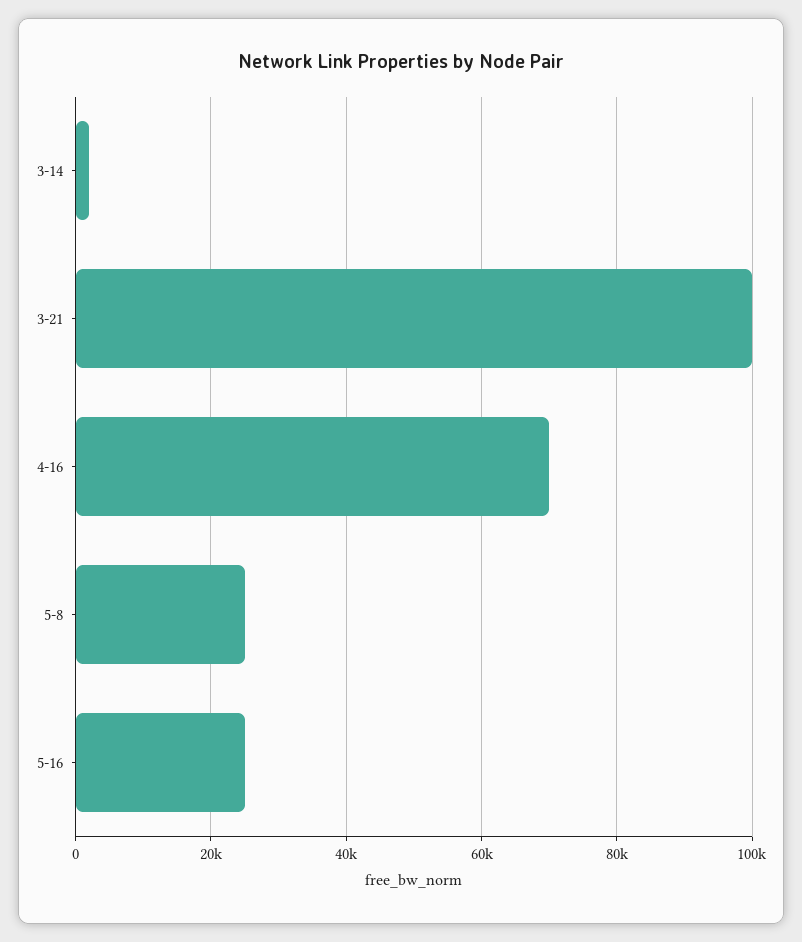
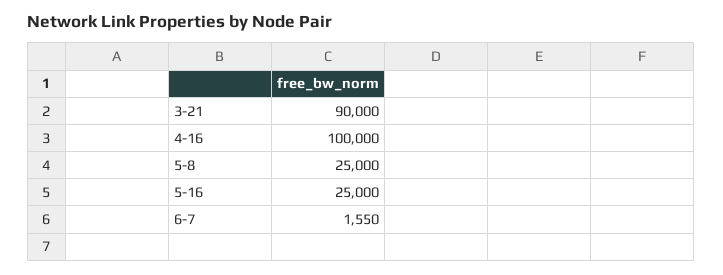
3-14: 2000 -> none
3-21: 100000 -> 90000
4-16: 70000 -> 100000
6-7: none -> 1550

